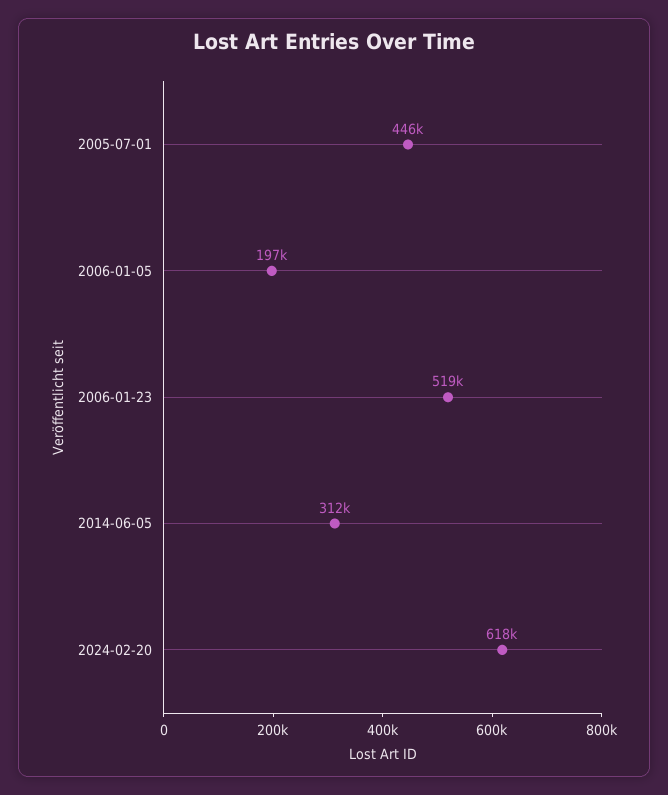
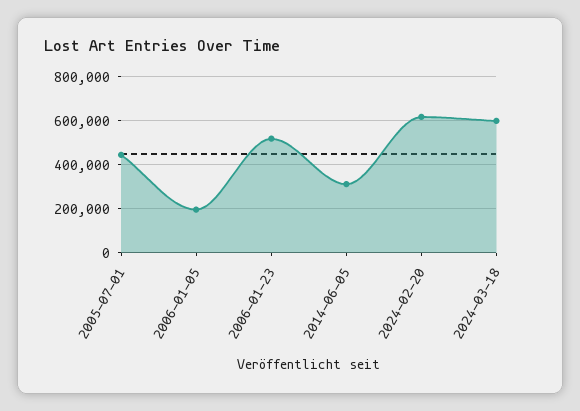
2024-03-18: none -> 600000

